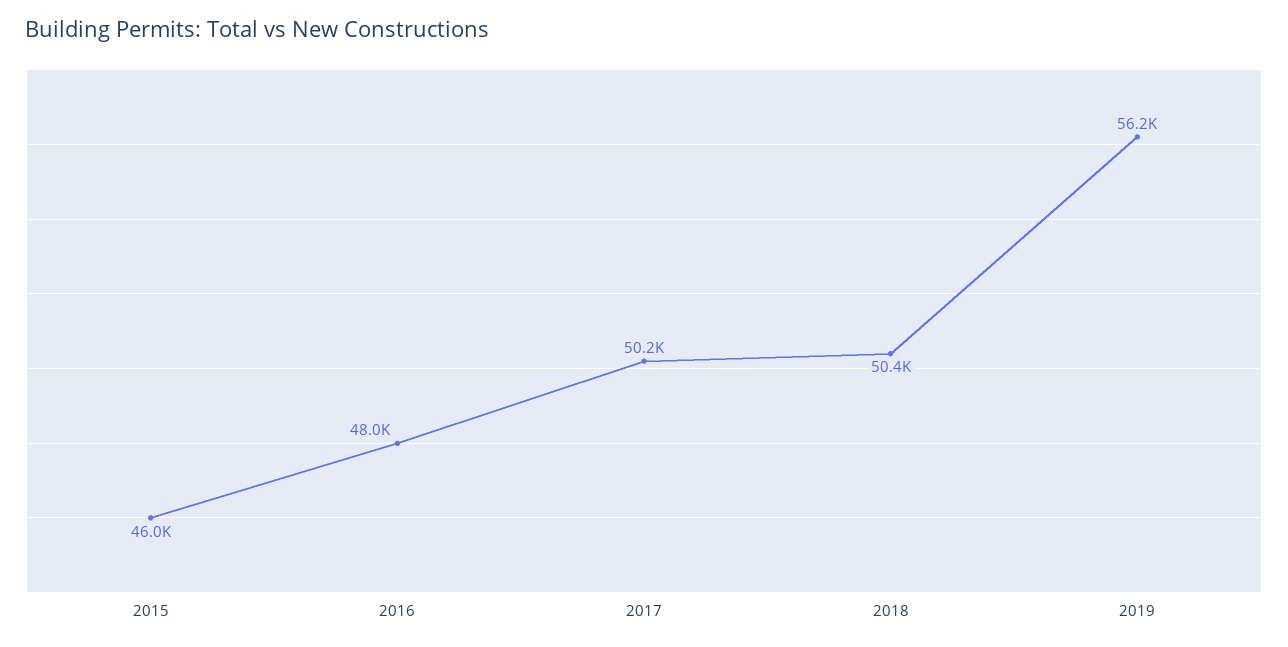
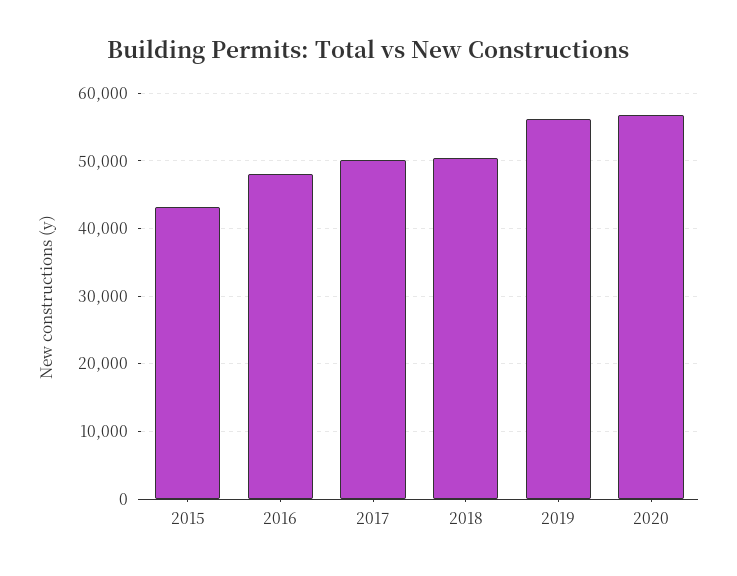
2015: 46000 -> 43000
2020: none -> 57000

